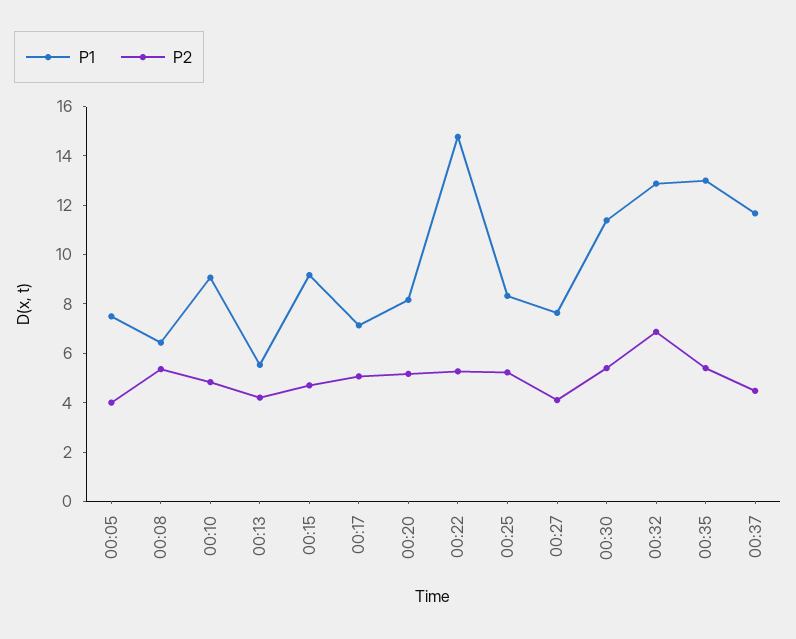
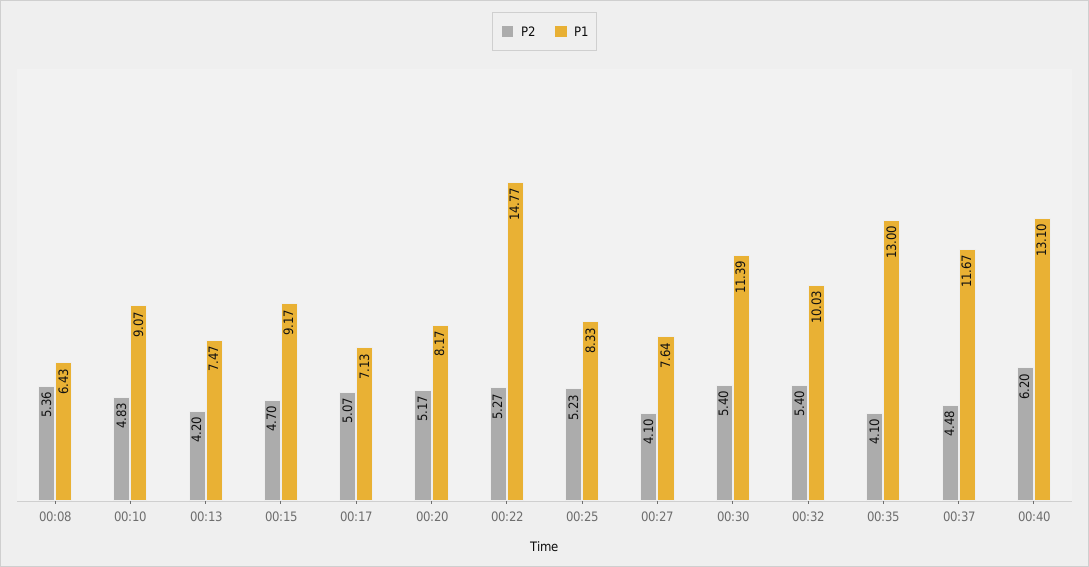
P1, 00:05: 7.5 -> none
P2, 00:05: 4 -> none
P1, 00:13: 5.5 -> 7.47
P1, 00:32: 13 -> 10.03
P2, 00:32: 7 -> 5.4
P2, 00:35: 5.5 -> 4.1
P2, 00:40: none -> 6.2
P1, 00:40: none -> 13.1

